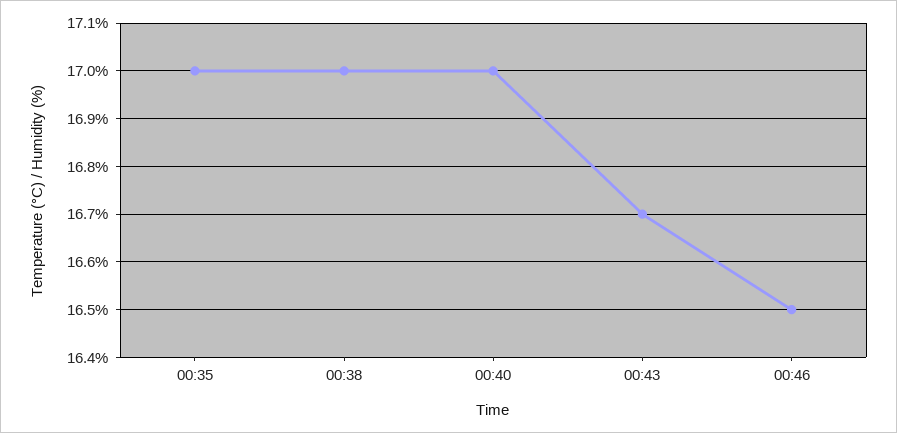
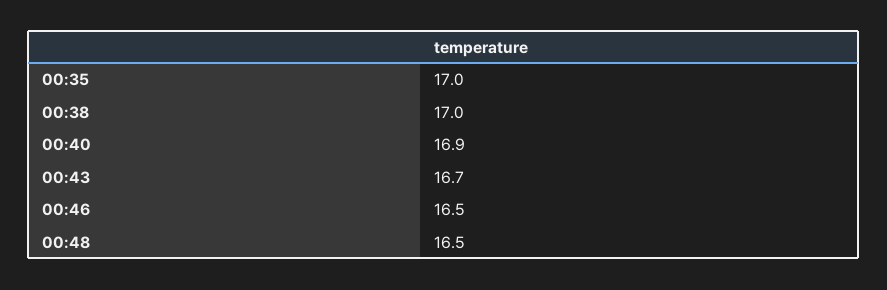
00:40: 17 -> 16.9
00:48: none -> 16.5

